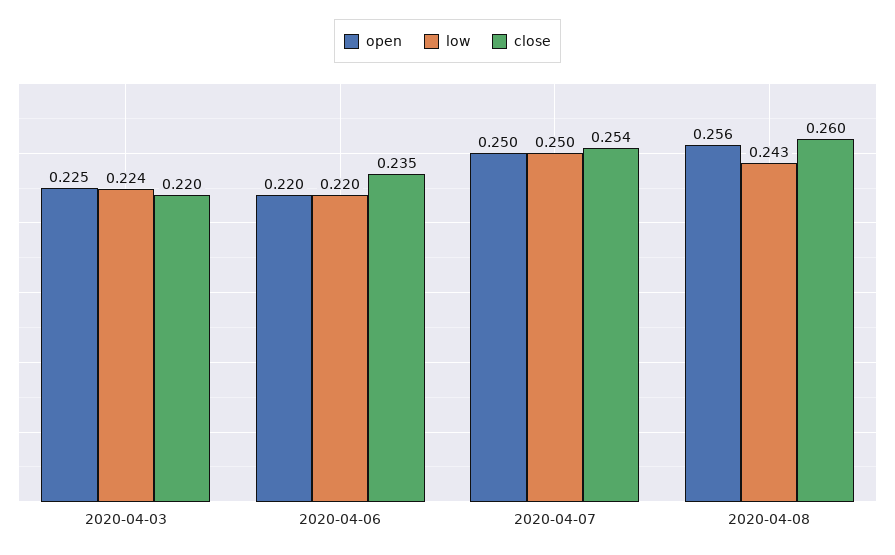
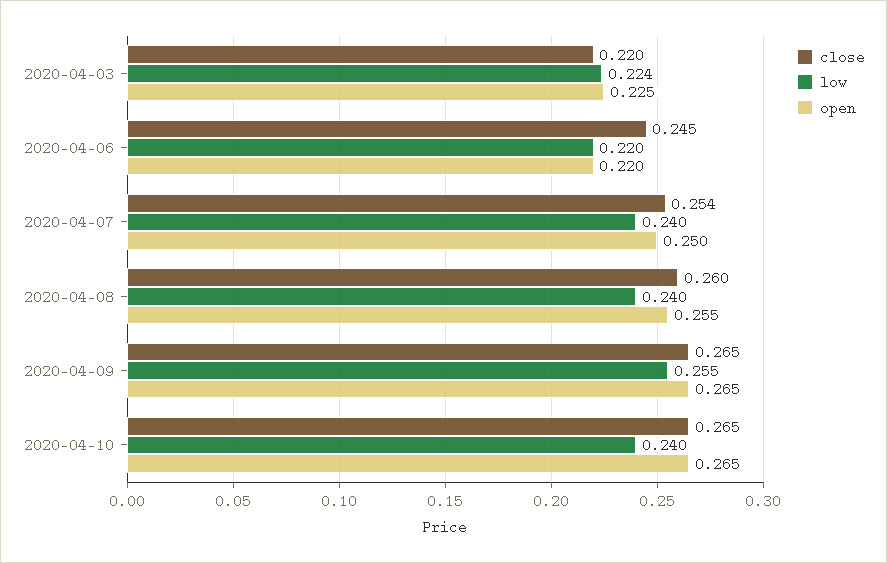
close, 2020-04-06: 0.235 -> 0.245
low, 2020-04-07: 0.25 -> 0.24
open, 2020-04-08: 0.256 -> 0.255
low, 2020-04-08: 0.243 -> 0.24
close, 2020-04-09: none -> 0.265
low, 2020-04-09: none -> 0.255
open, 2020-04-09: none -> 0.265
close, 2020-04-10: none -> 0.265
low, 2020-04-10: none -> 0.24
open, 2020-04-10: none -> 0.265

